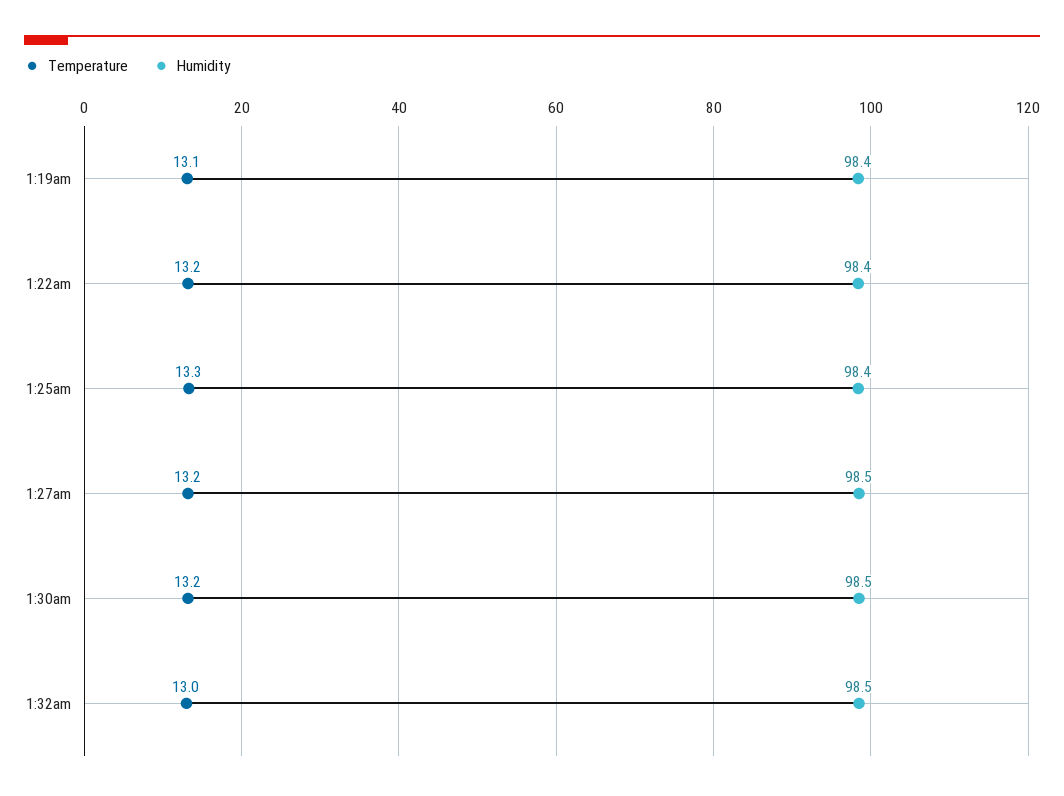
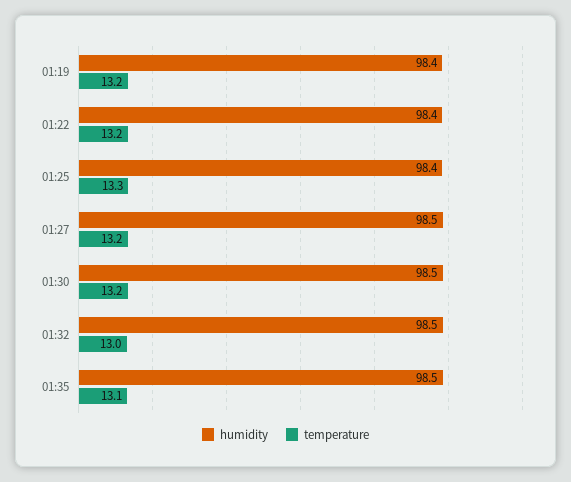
Temperature, 1:19am: 13.1 -> 13.2
Humidity, 01:35: none -> 98.5
Temperature, 01:35: none -> 13.1

